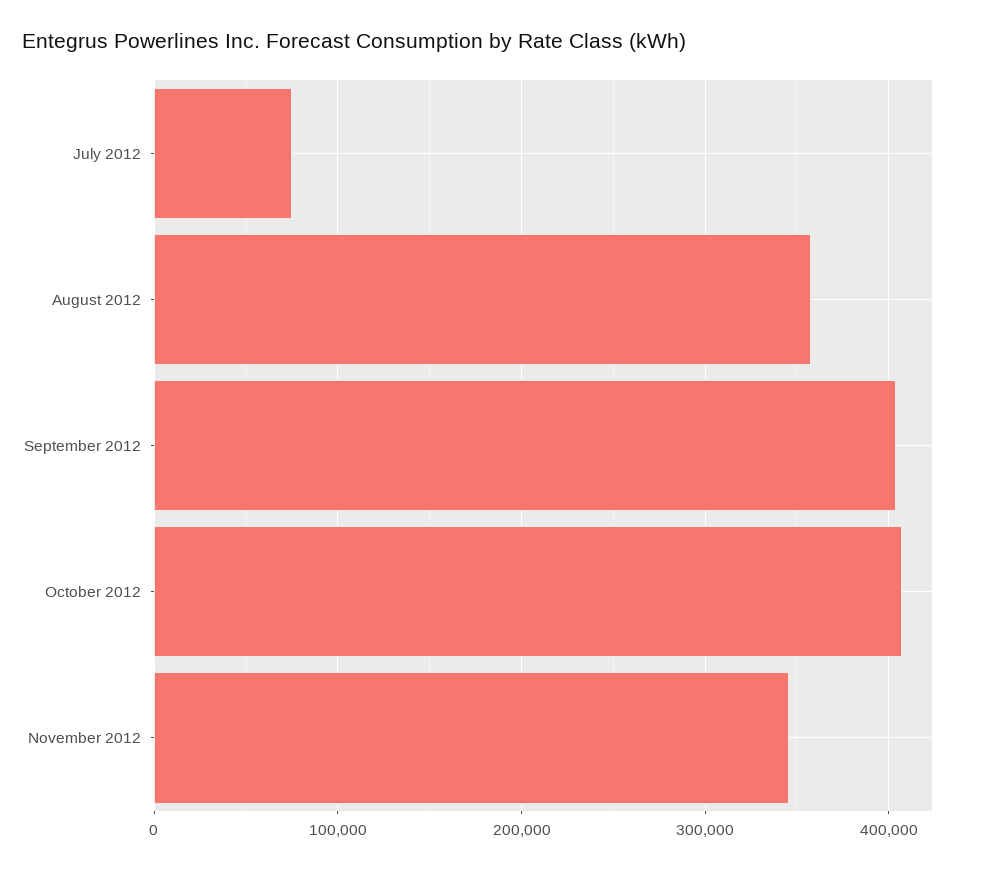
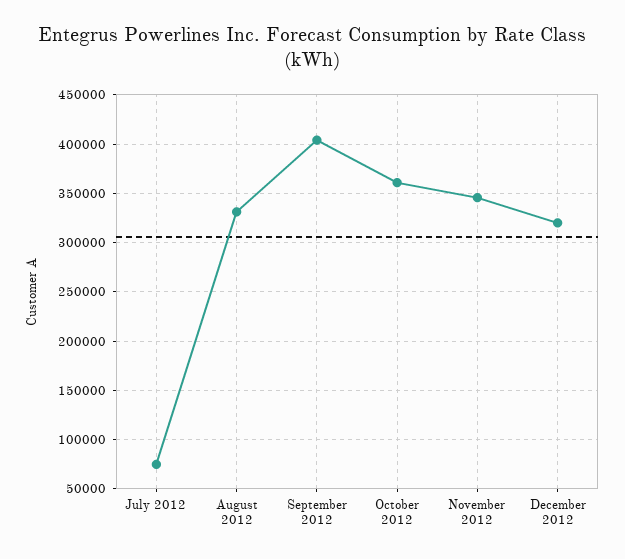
August 2012: 360000 -> 330000
October 2012: 410000 -> 360000
December 2012: none -> 320000

